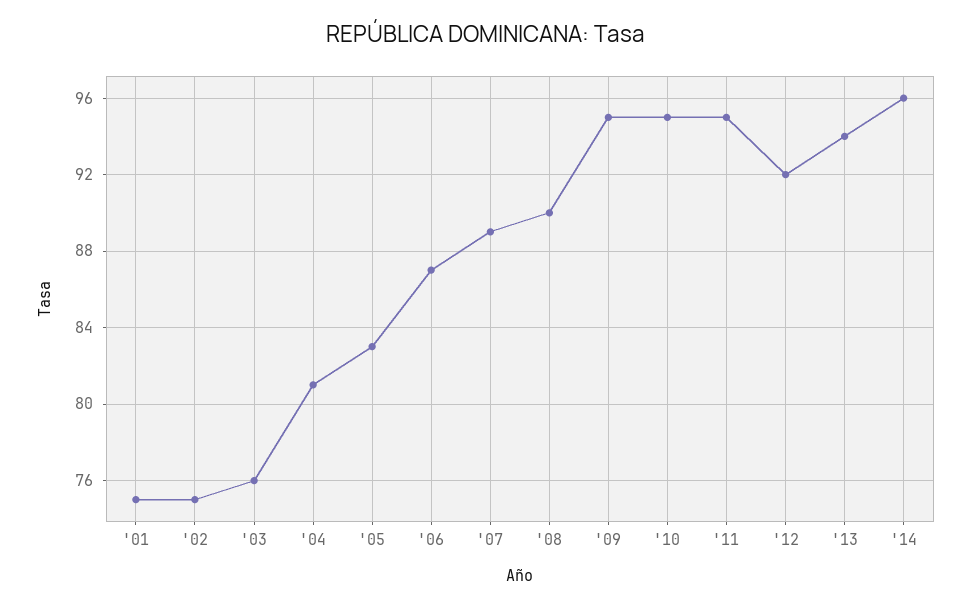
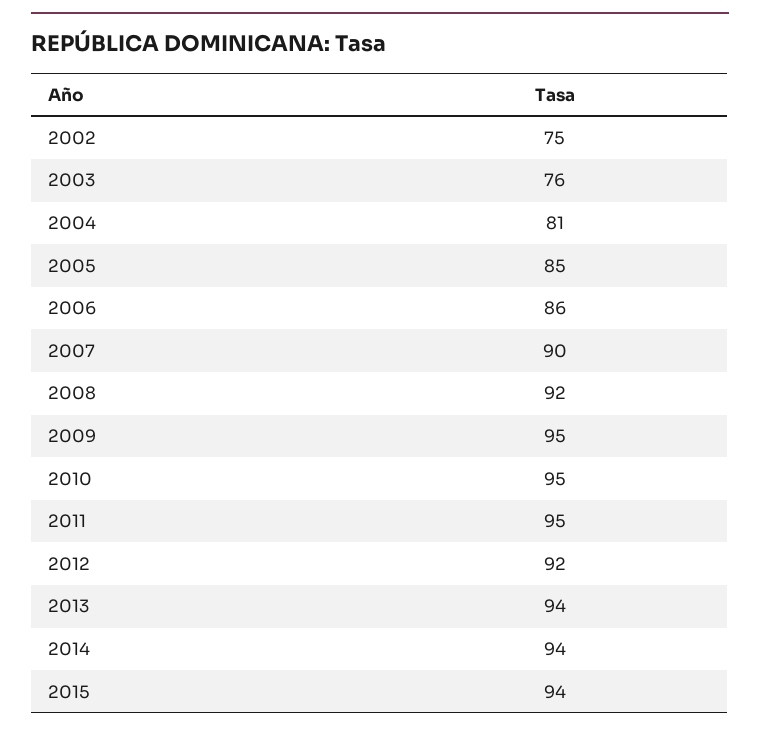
'01: 75 -> none
'05: 83 -> 85
'06: 87 -> 86
'07: 89 -> 90
'08: 90 -> 92
'14: 96 -> 94
2015: none -> 94

